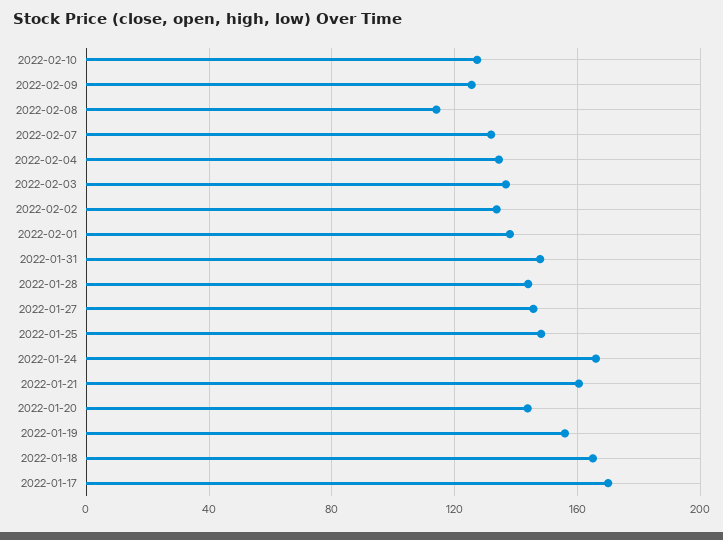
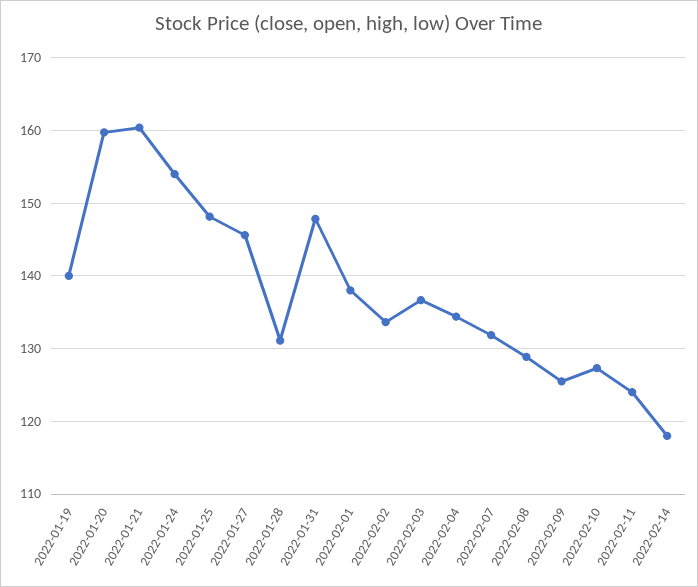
2022-02-08: 115 -> 129
2022-01-28: 145 -> 131
2022-01-24: 165 -> 154
2022-01-20: 145 -> 160
2022-01-19: 155 -> 140
2022-01-18: 165 -> none
2022-01-17: 170 -> none
2022-02-11: none -> 124
2022-02-14: none -> 118

